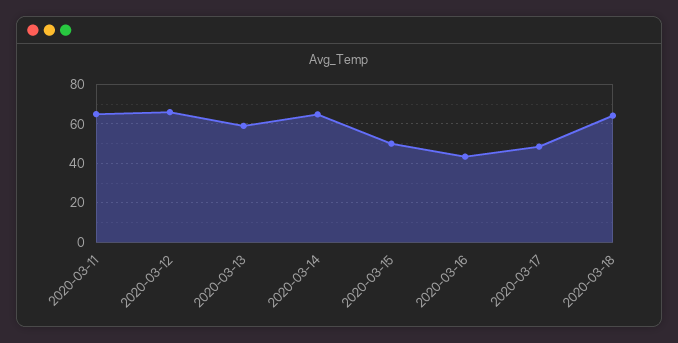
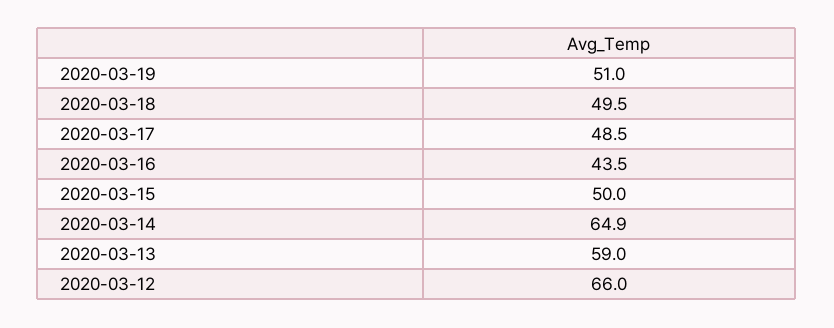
2020-03-11: 65 -> none
2020-03-18: 65 -> 49.5
2020-03-19: none -> 51

